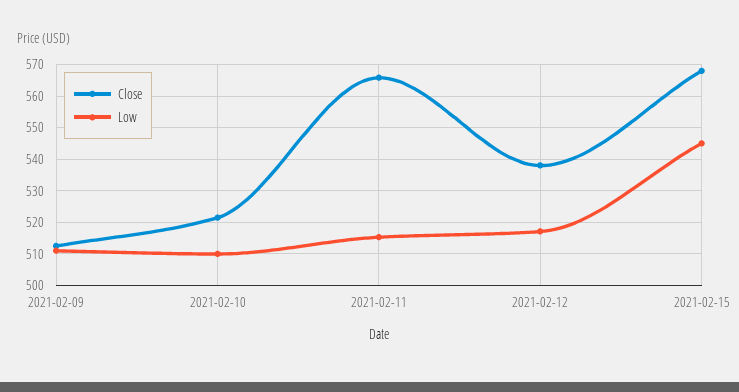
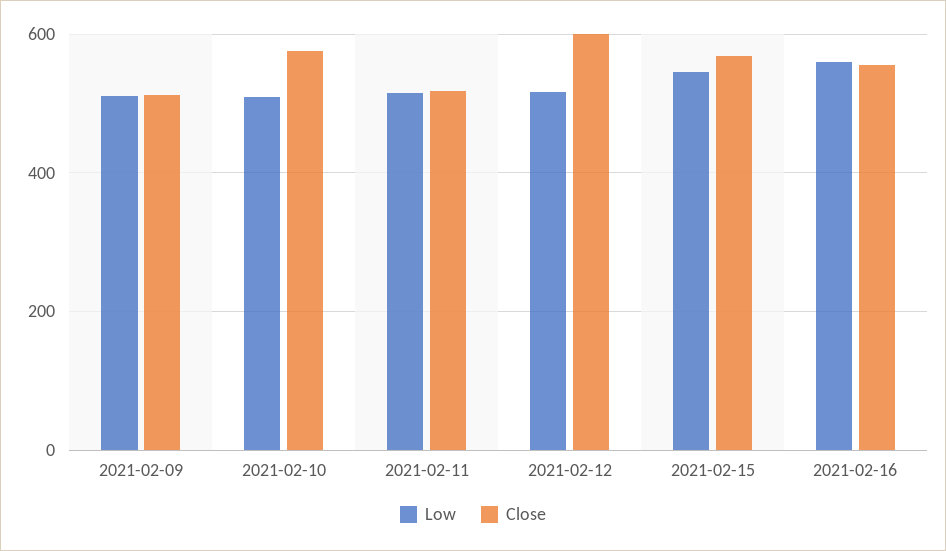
Close, 2021-02-10: 522 -> 580
Close, 2021-02-11: 566 -> 520
Close, 2021-02-12: 538 -> 600
Low, 2021-02-16: none -> 560
Close, 2021-02-16: none -> 560

